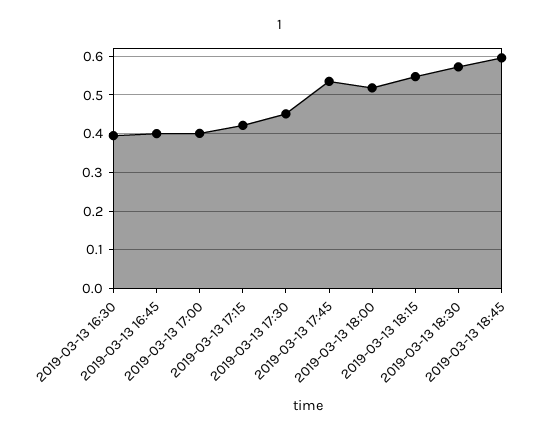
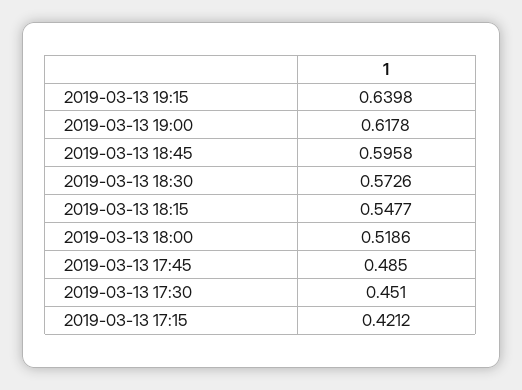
2019-03-13 16:30: 0.4 -> none
2019-03-13 16:45: 0.4 -> none
2019-03-13 17:00: 0.4 -> none
2019-03-13 17:45: 0.54 -> 0.485
2019-03-13 19:15: none -> 0.6398
2019-03-13 19:00: none -> 0.6178

